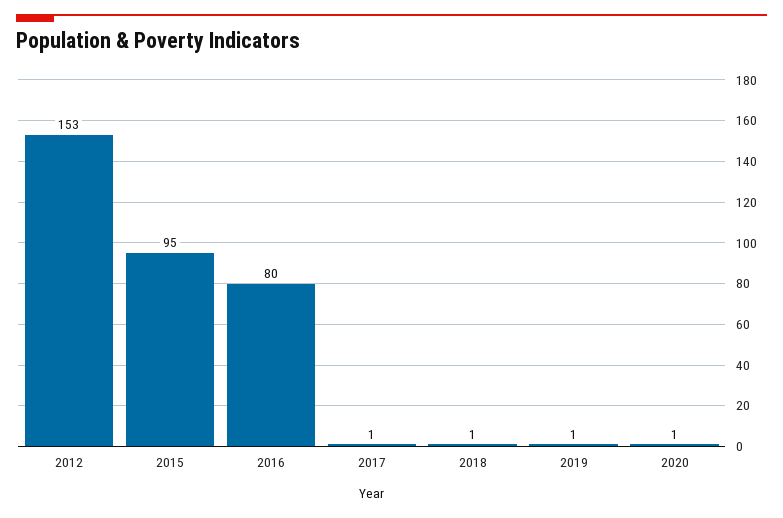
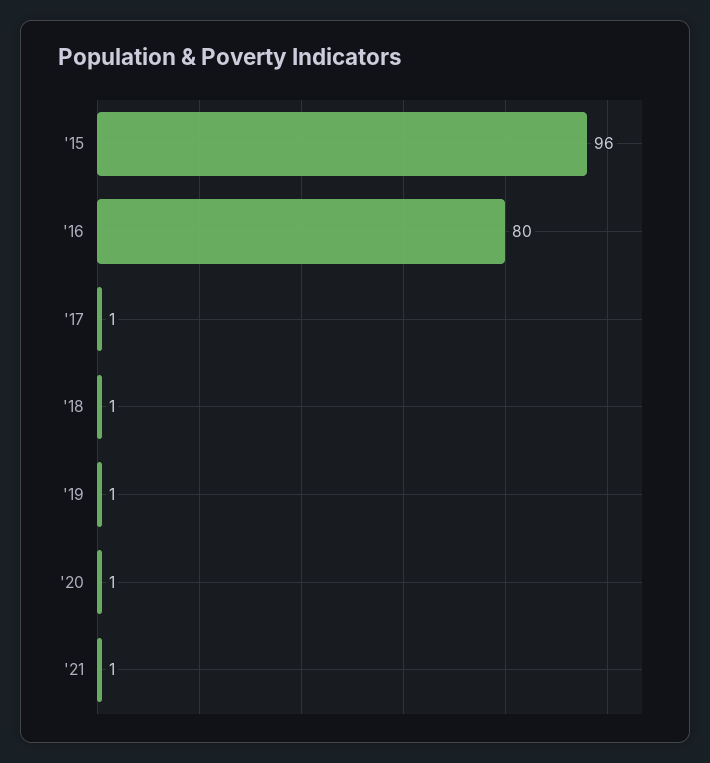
2012: 153 -> none
2015: 95 -> 96
'21: none -> 1

